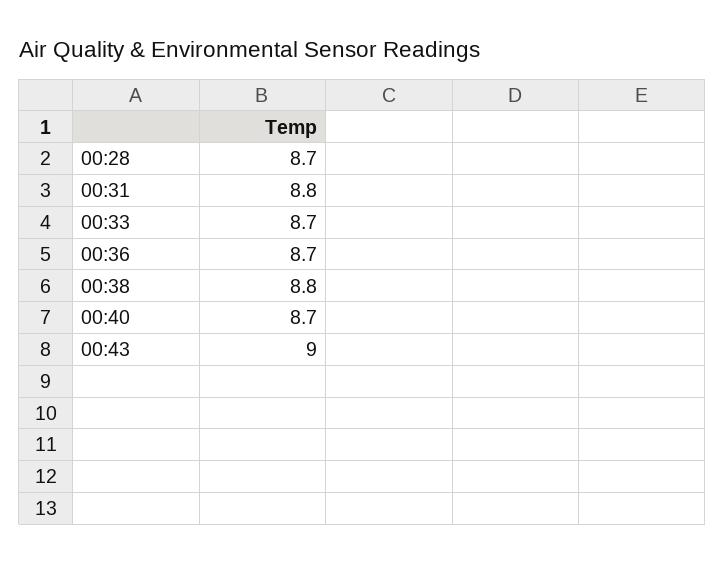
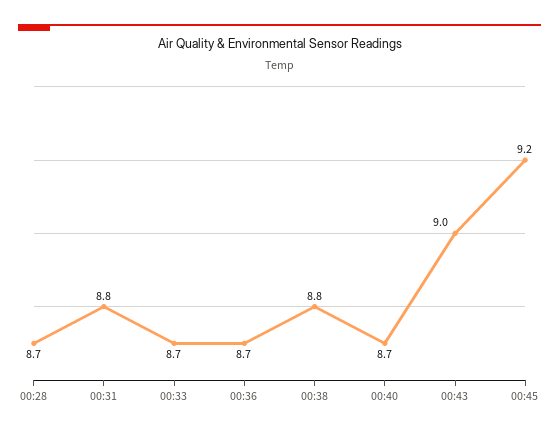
00:45: none -> 9.2

